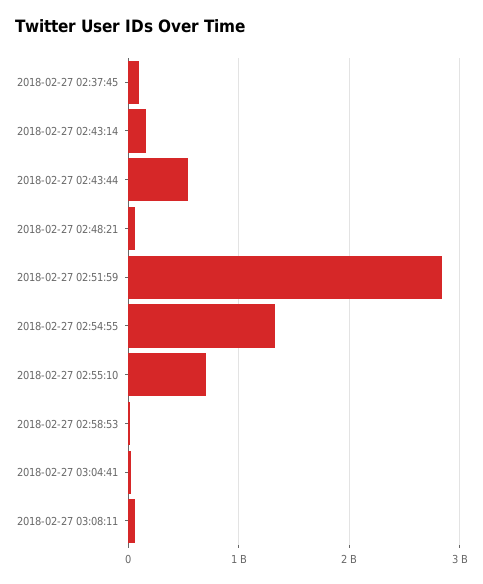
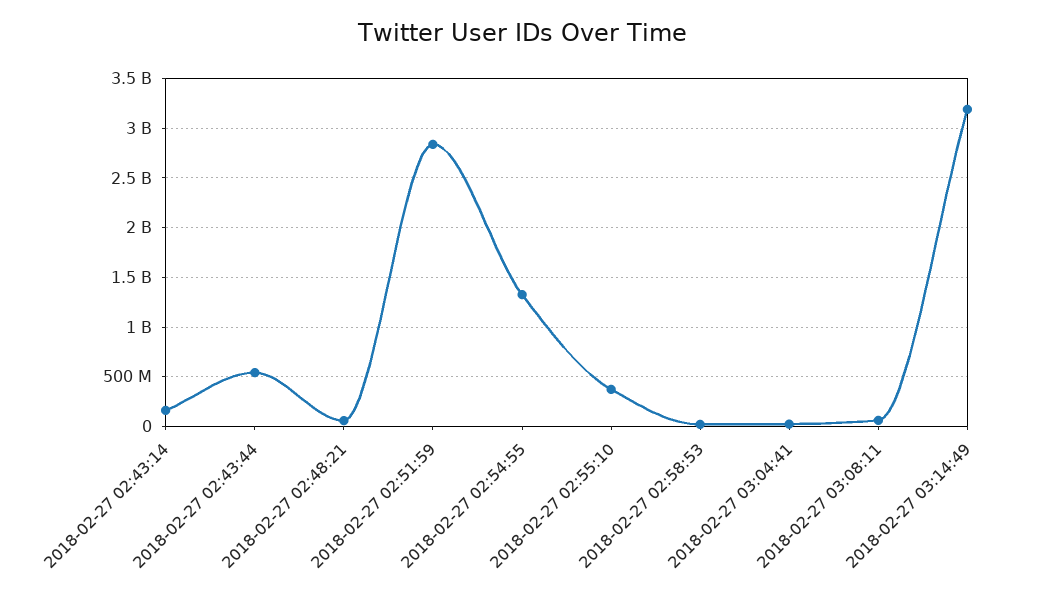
2018-02-27 02:37:45: 100000000 -> none
2018-02-27 02:55:10: 700000000 -> 400000000
2018-02-27 03:14:49: none -> 3200000000

